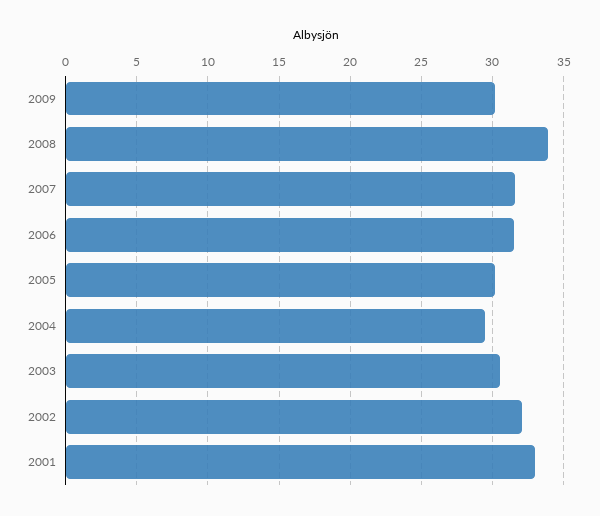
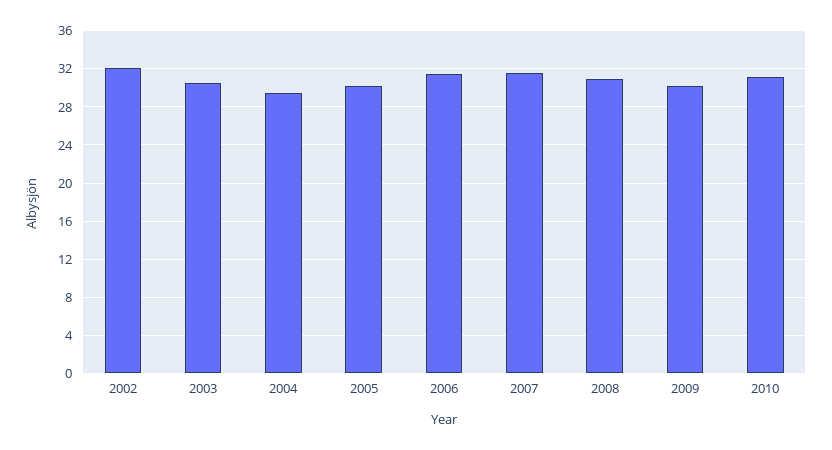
2008: 34 -> 31
2001: 33 -> none
2010: none -> 31

